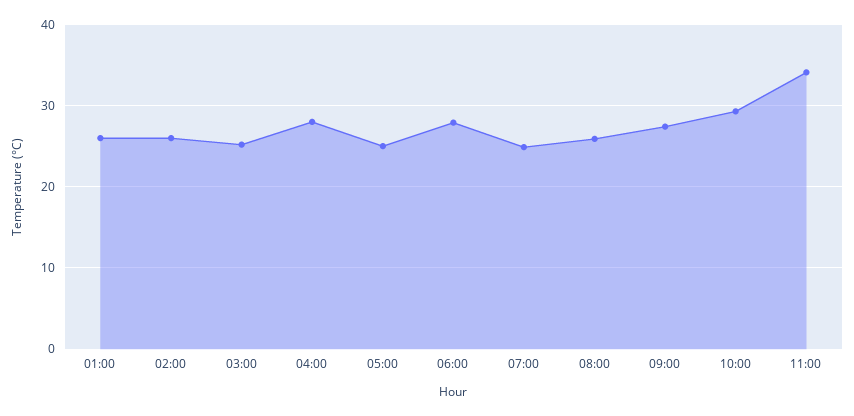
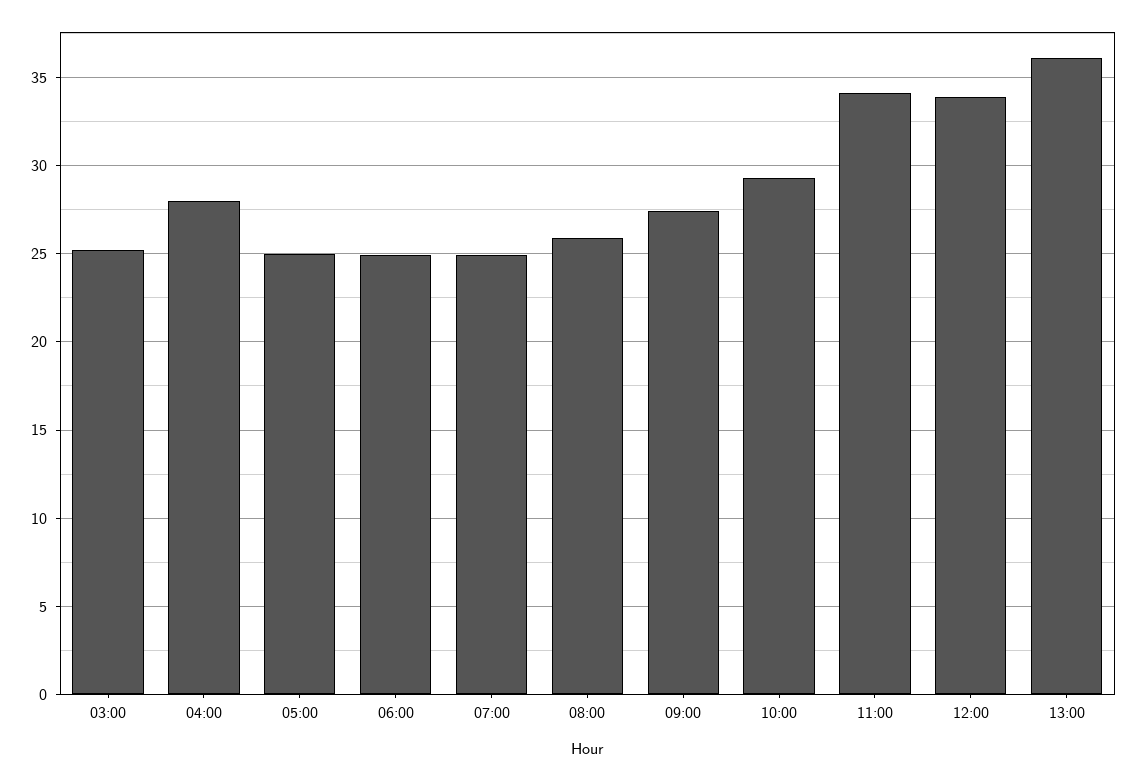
01:00: 26 -> none
02:00: 26 -> none
06:00: 28 -> 25
12:00: none -> 34
13:00: none -> 36

